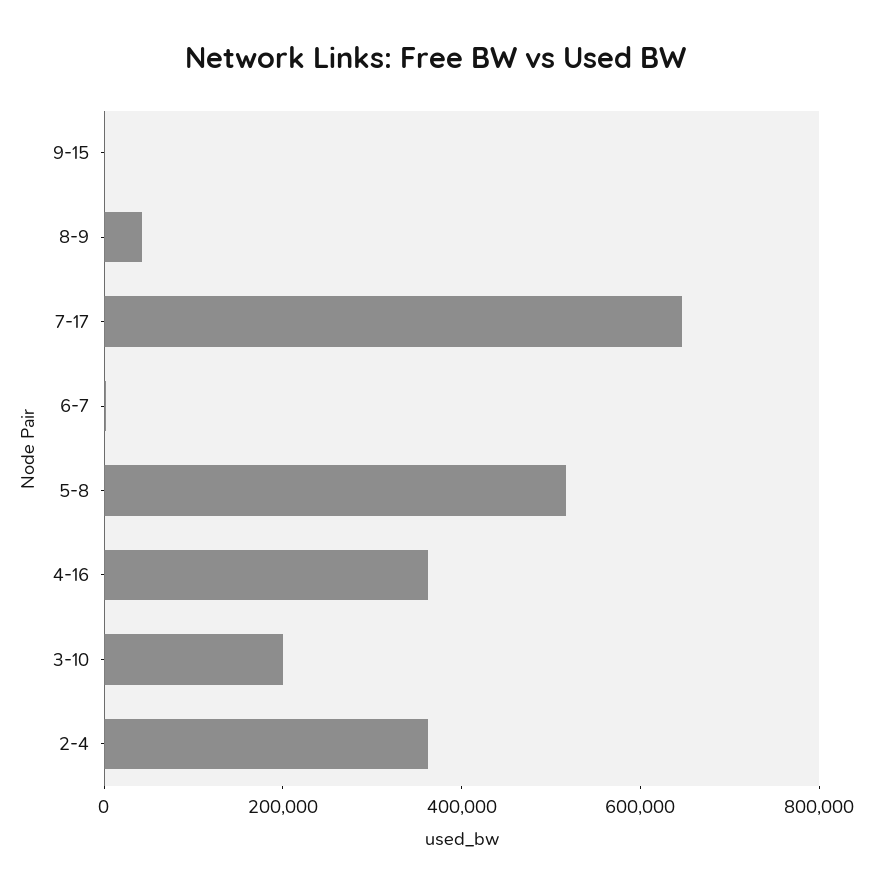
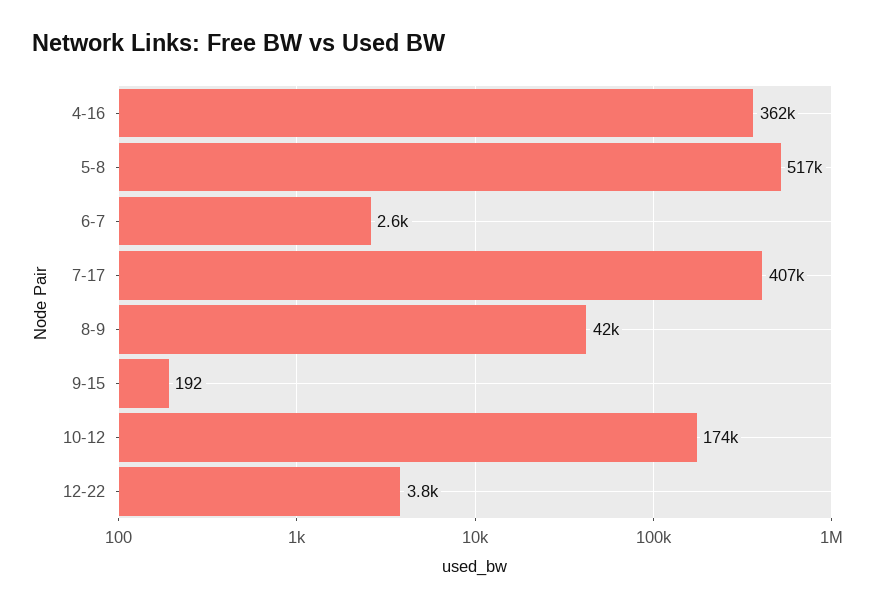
7-17: 650000 -> 407000
3-10: 200000 -> none
2-4: 350000 -> none
10-12: none -> 174000
12-22: none -> 3800

